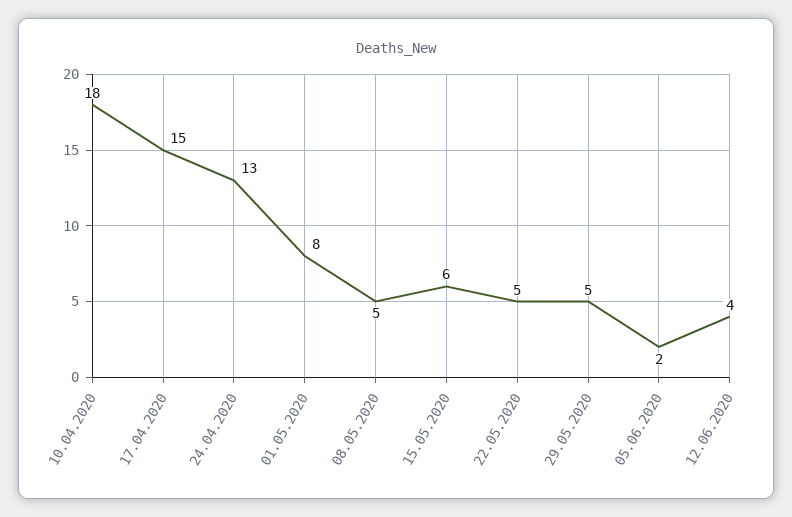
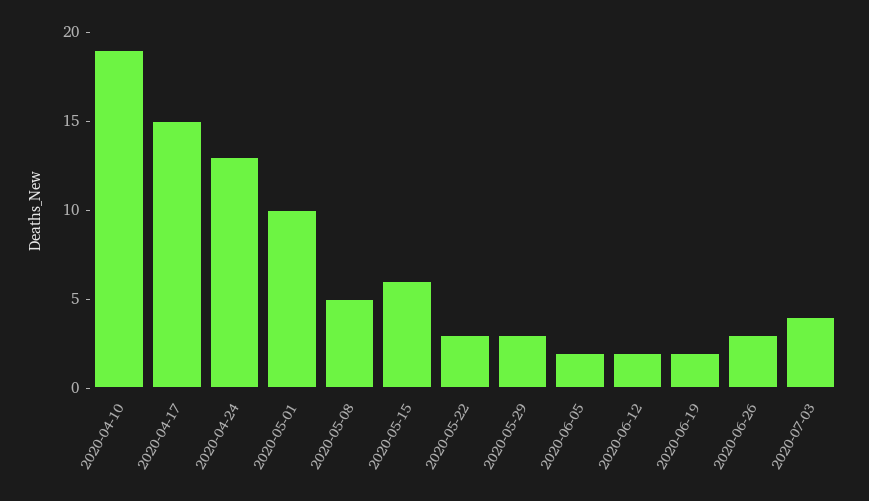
10.04.2020: 18 -> 19
01.05.2020: 8 -> 10
22.05.2020: 5 -> 3
29.05.2020: 5 -> 3
12.06.2020: 4 -> 2
2020-06-19: none -> 2
2020-06-26: none -> 3
2020-07-03: none -> 4

